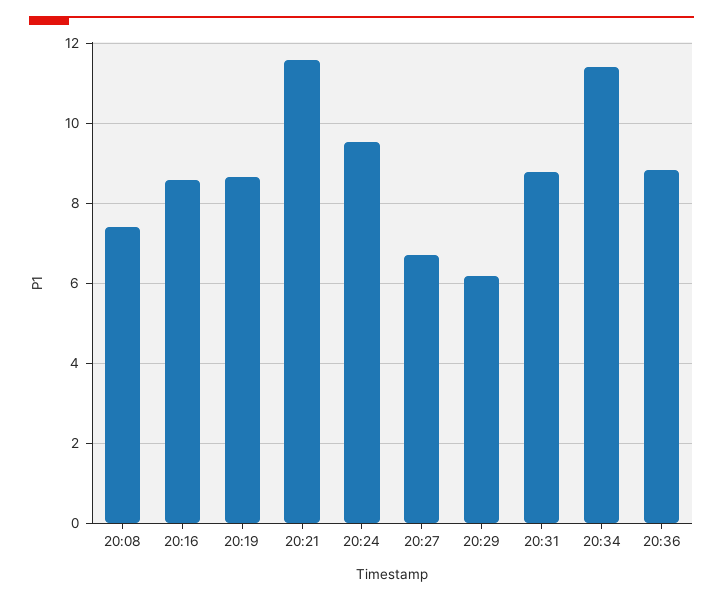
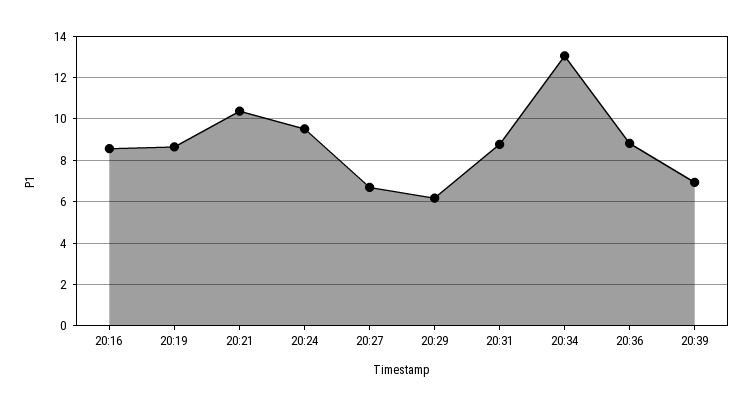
20:08: 7.4 -> none
20:21: 11.6 -> 10.5
20:34: 11.4 -> 13
20:39: none -> 7

